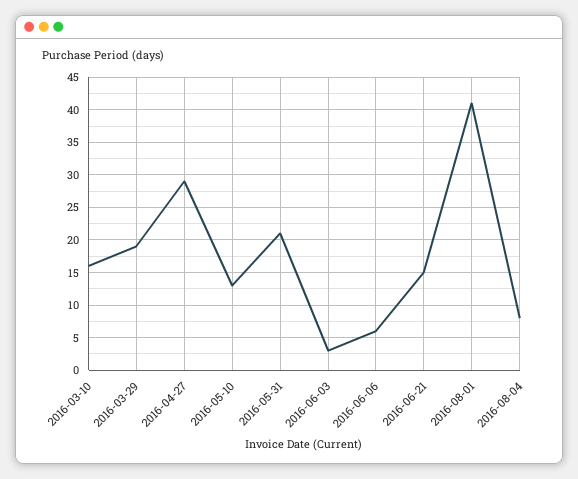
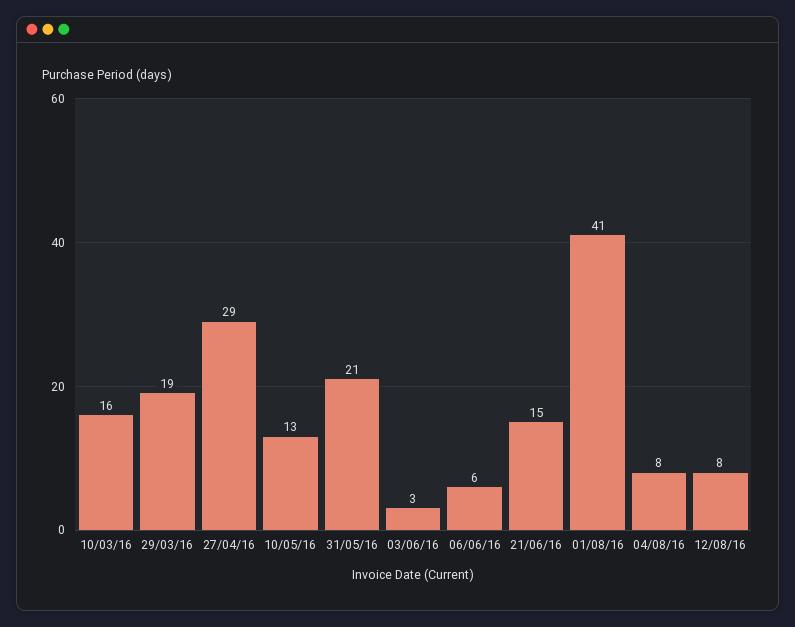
12/08/16: none -> 8

